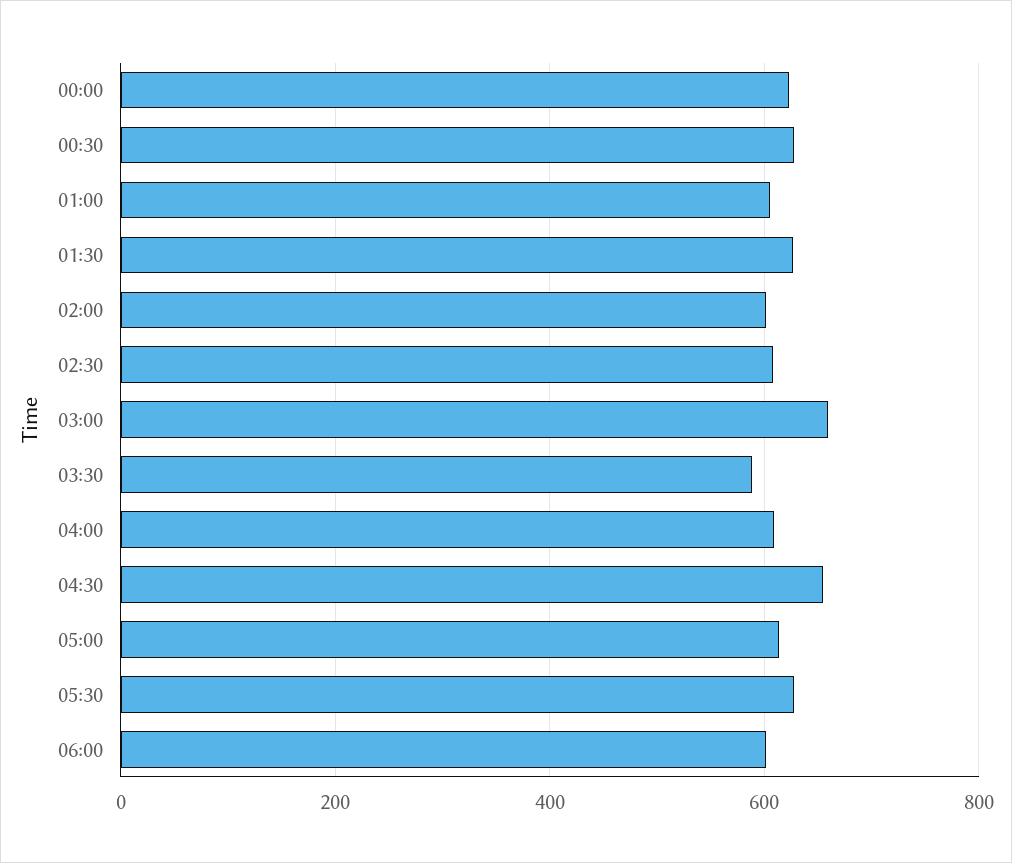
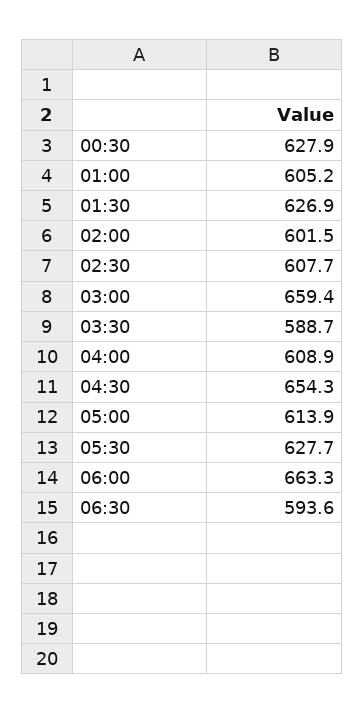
00:00: 620 -> none
06:00: 600 -> 663.3
06:30: none -> 593.6

